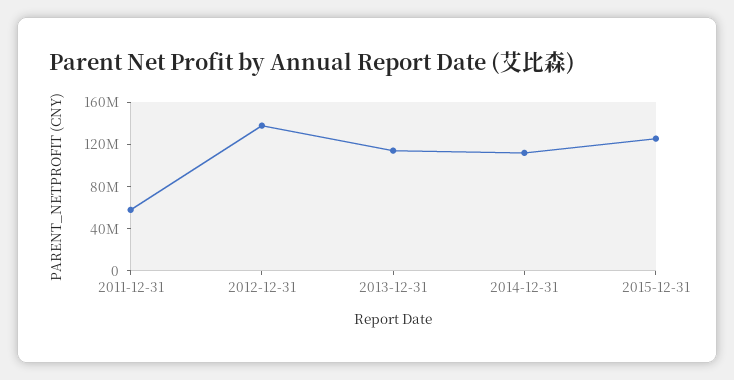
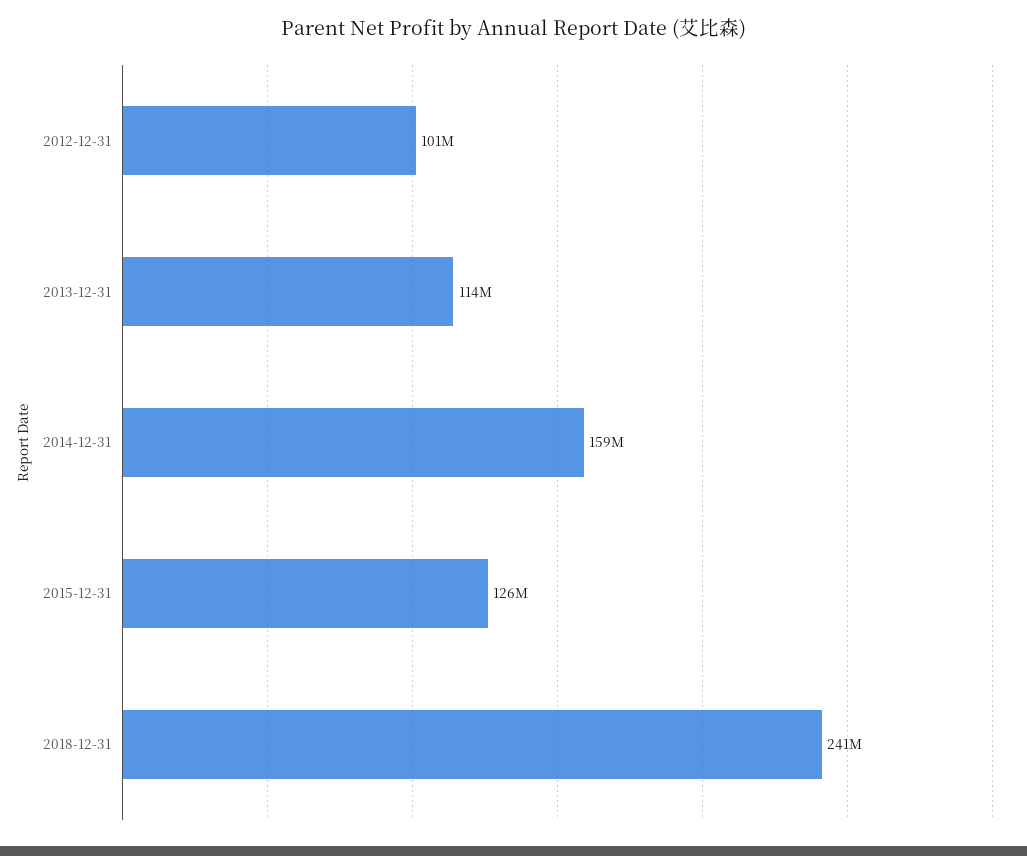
2011-12-31: 60000000 -> none
2012-12-31: 140000000 -> 101000000
2014-12-31: 110000000 -> 159000000
2018-12-31: none -> 241000000

